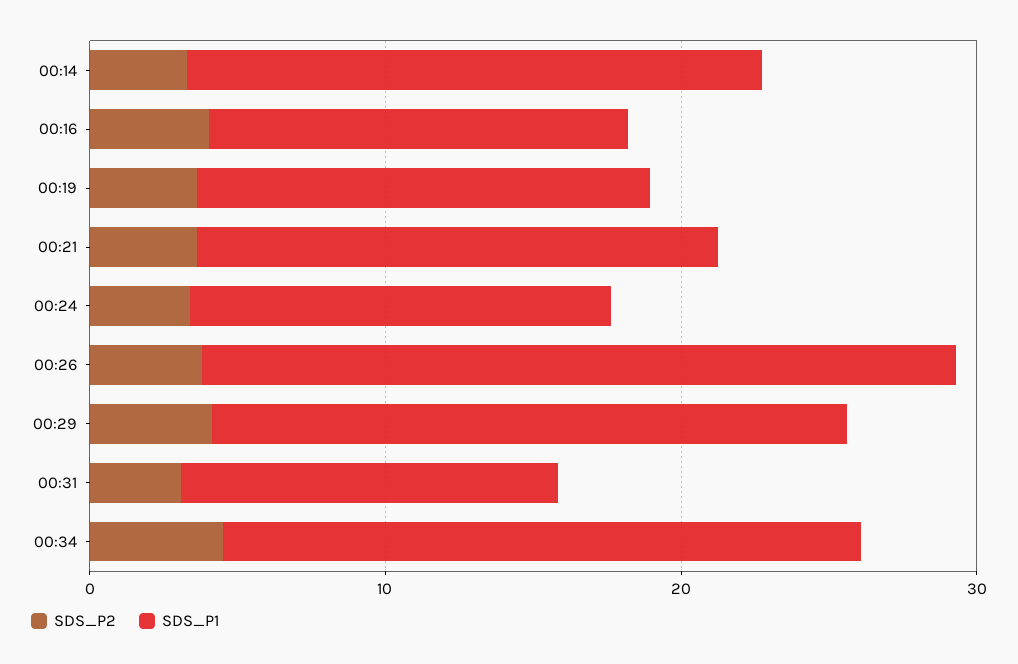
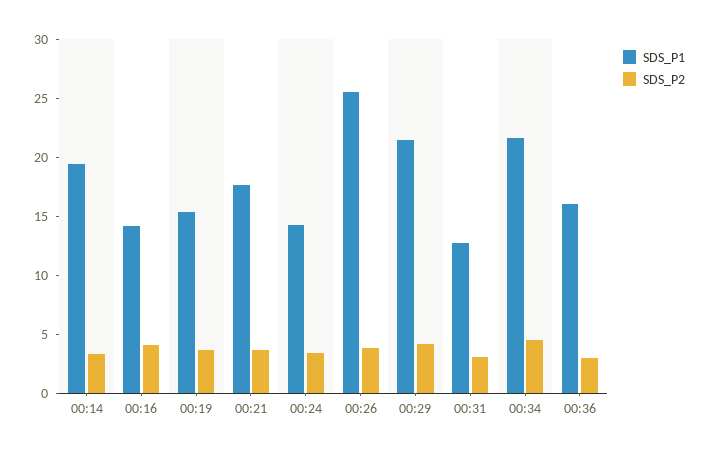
SDS_P1, 00:36: none -> 16
SDS_P2, 00:36: none -> 3

